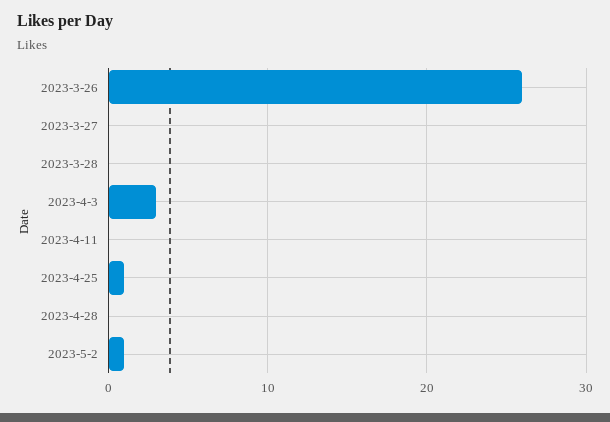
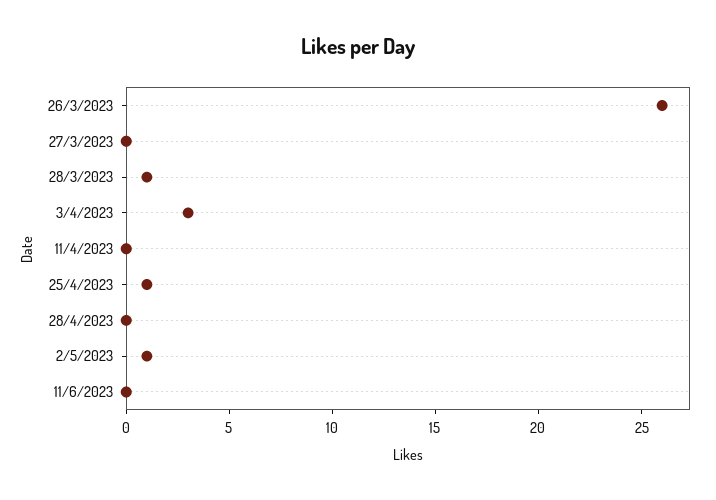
2023-3-28: 0 -> 1
11/6/2023: none -> 0

